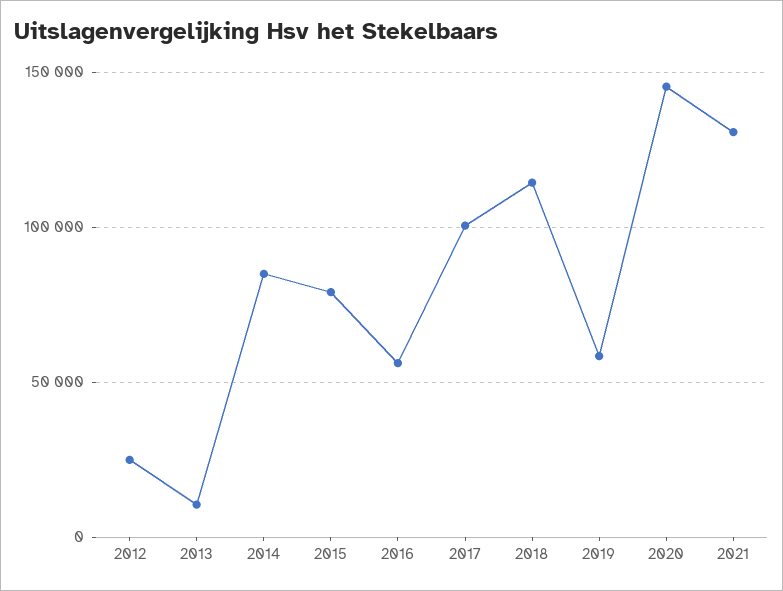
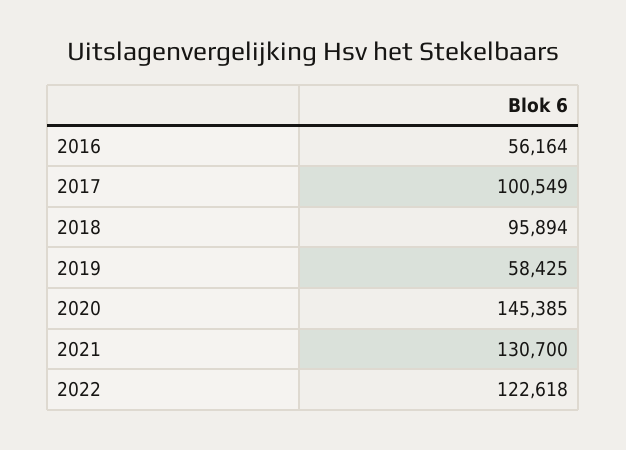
2012: 25000 -> none
2013: 10000 -> none
2014: 85000 -> none
2015: 80000 -> none
2018: 115000 -> 95894
2022: none -> 122618

